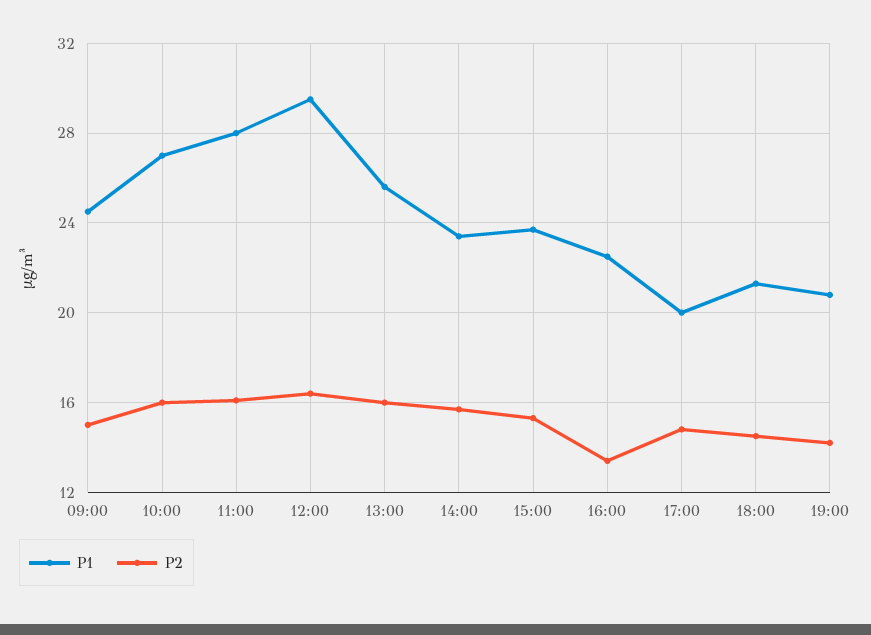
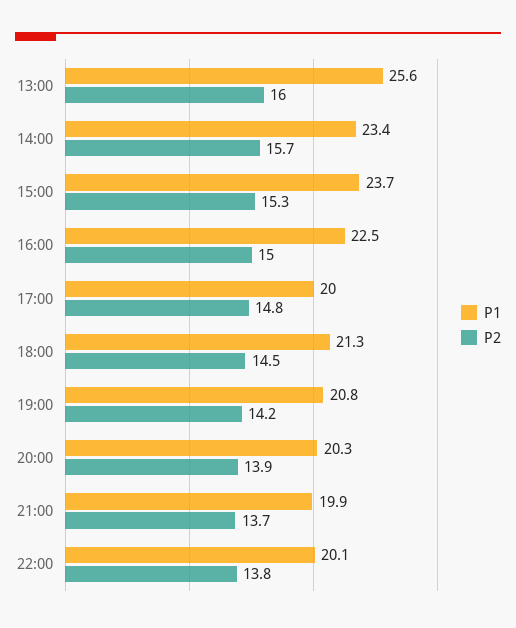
P1, 09:00: 24.5 -> none
P2, 09:00: 15 -> none
P1, 10:00: 27 -> none
P2, 10:00: 16 -> none
P1, 11:00: 28 -> none
P2, 11:00: 16 -> none
P1, 12:00: 29.5 -> none
P2, 12:00: 16.5 -> none
P2, 16:00: 13.5 -> 15
P1, 20:00: none -> 20.3
P2, 20:00: none -> 13.9
P1, 21:00: none -> 19.9
P2, 21:00: none -> 13.7
P1, 22:00: none -> 20.1
P2, 22:00: none -> 13.8

